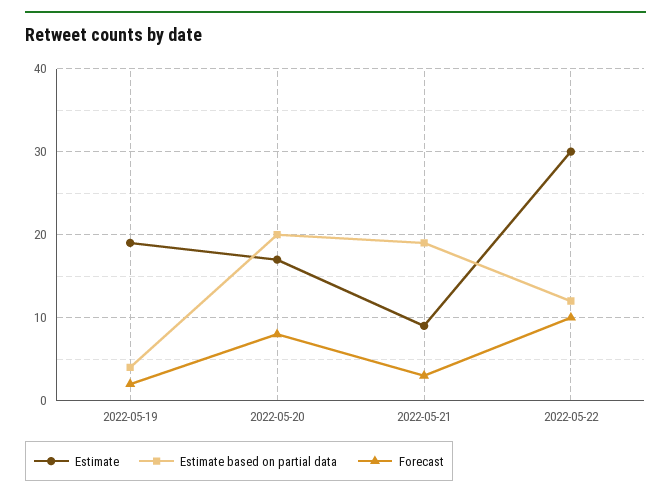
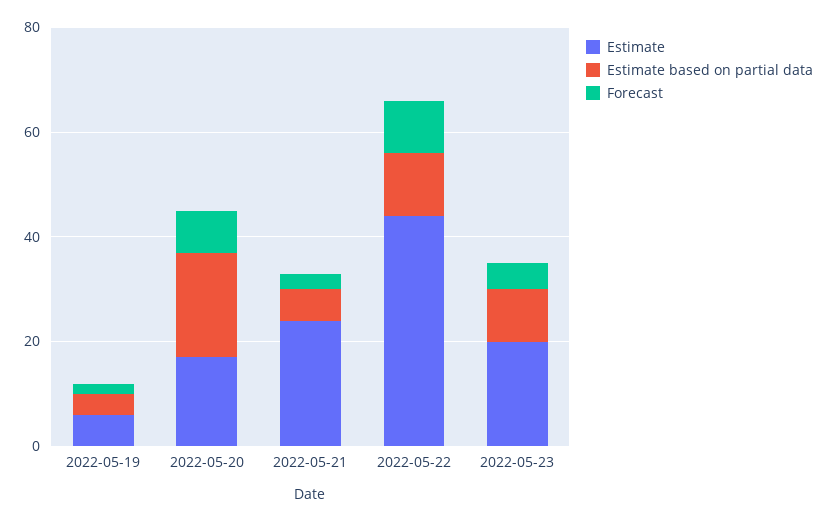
Estimate, 2022-05-19: 19 -> 5
Estimate, 2022-05-21: 9 -> 25
Estimate based on partial data, 2022-05-21: 19 -> 5
Estimate, 2022-05-22: 30 -> 45
Estimate, 2022-05-23: none -> 20
Estimate based on partial data, 2022-05-23: none -> 10
Forecast, 2022-05-23: none -> 5

